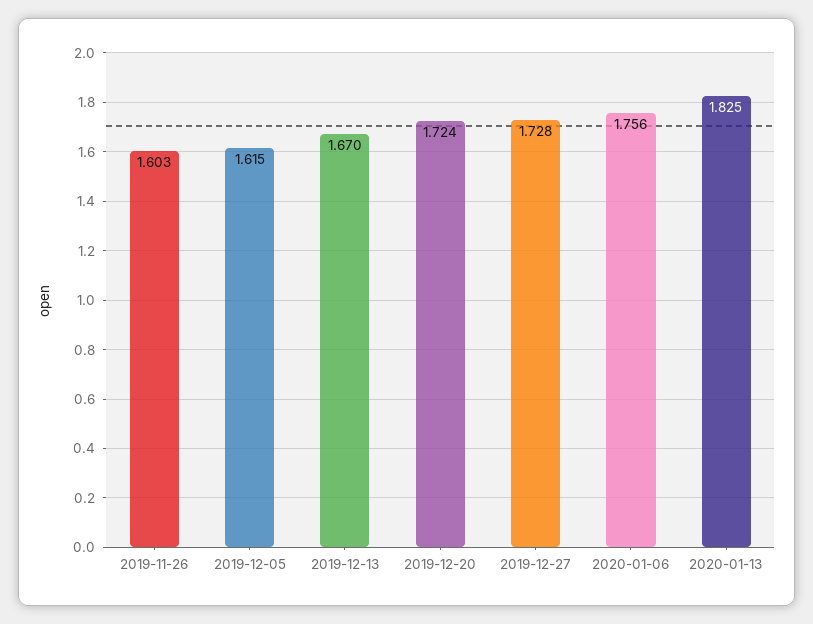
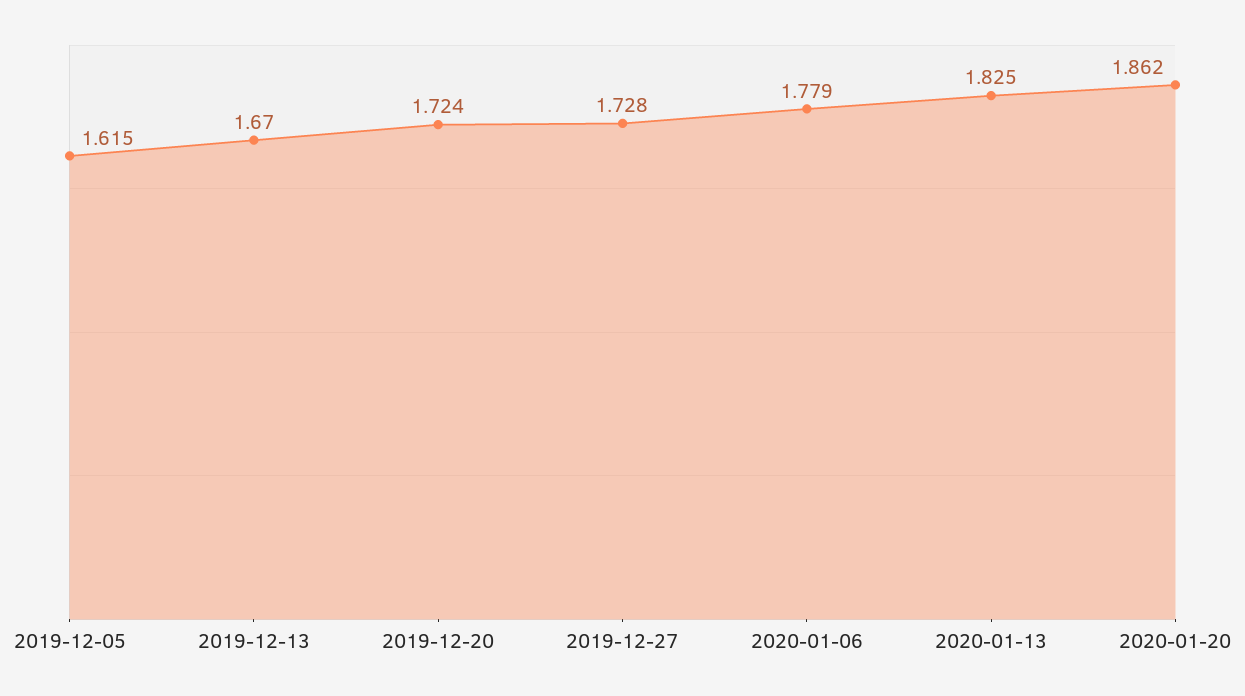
2019-11-26: 1.603 -> none
2020-01-06: 1.756 -> 1.779
2020-01-20: none -> 1.862

